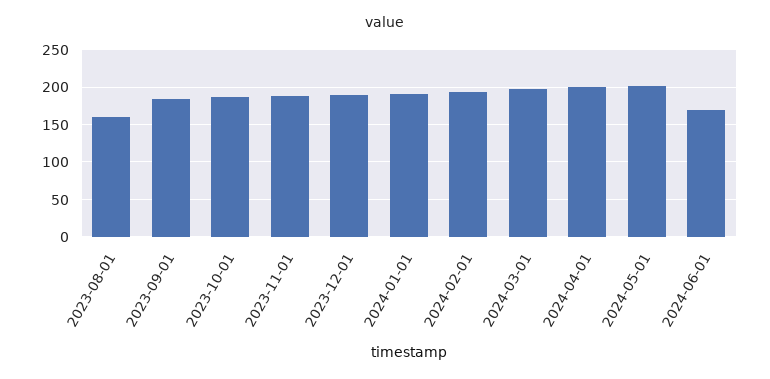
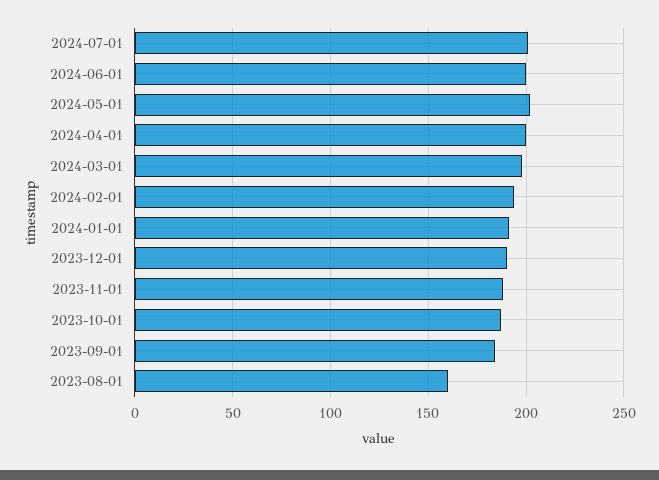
2024-06-01: 170 -> 200
2024-07-01: none -> 200

